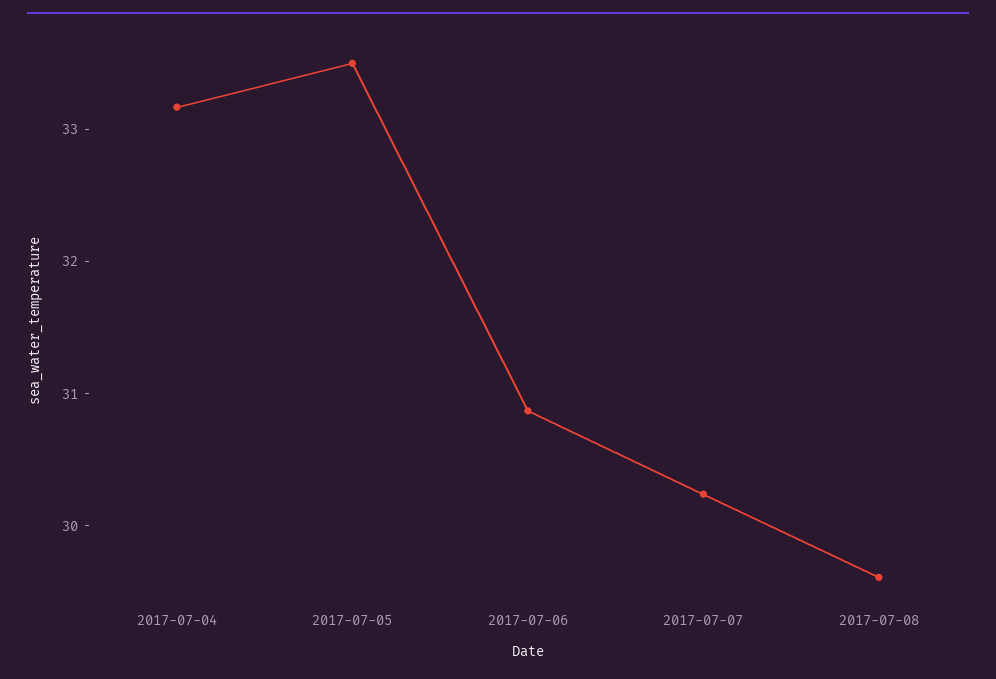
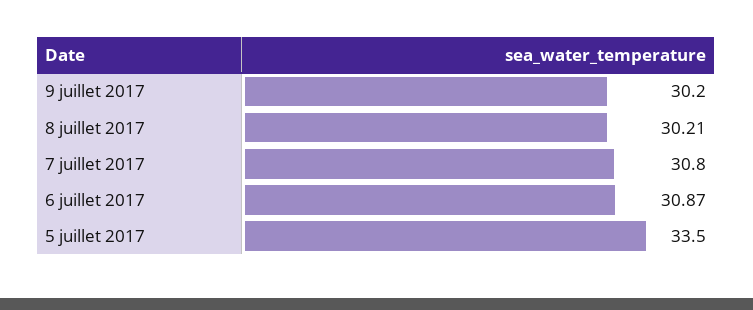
2017-07-04: 33.2 -> none
2017-07-07: 30.2 -> 30.8
2017-07-08: 29.6 -> 30.21
9 juillet 2017: none -> 30.2

